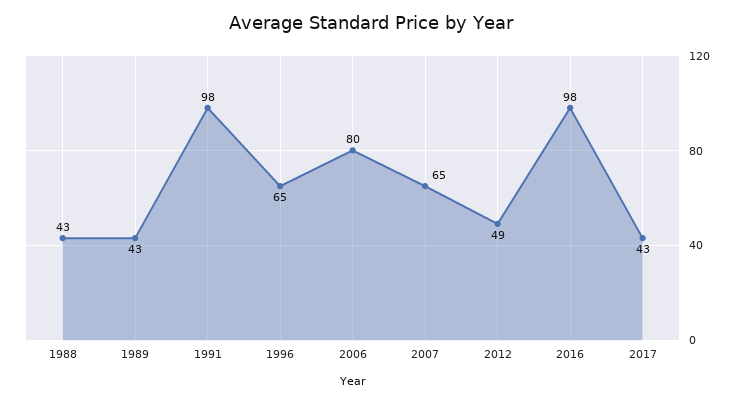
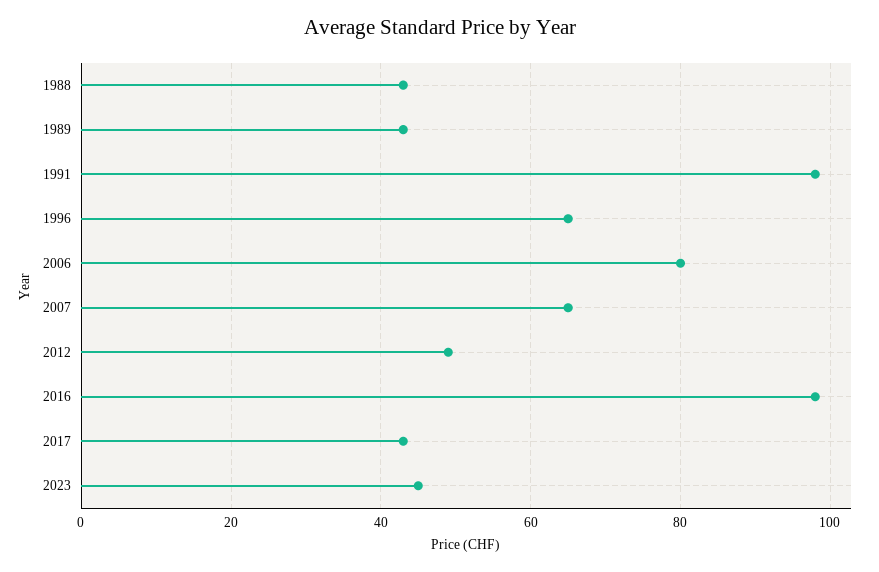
2023: none -> 45

